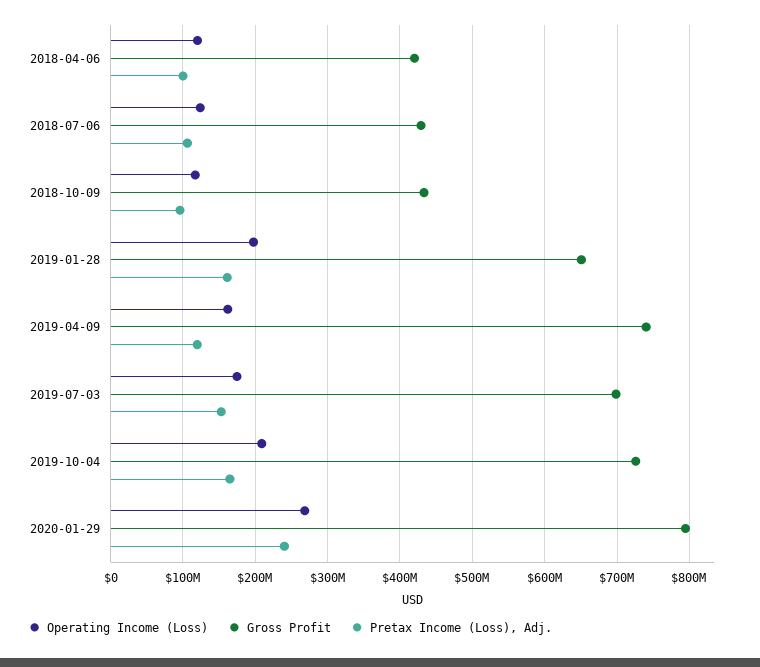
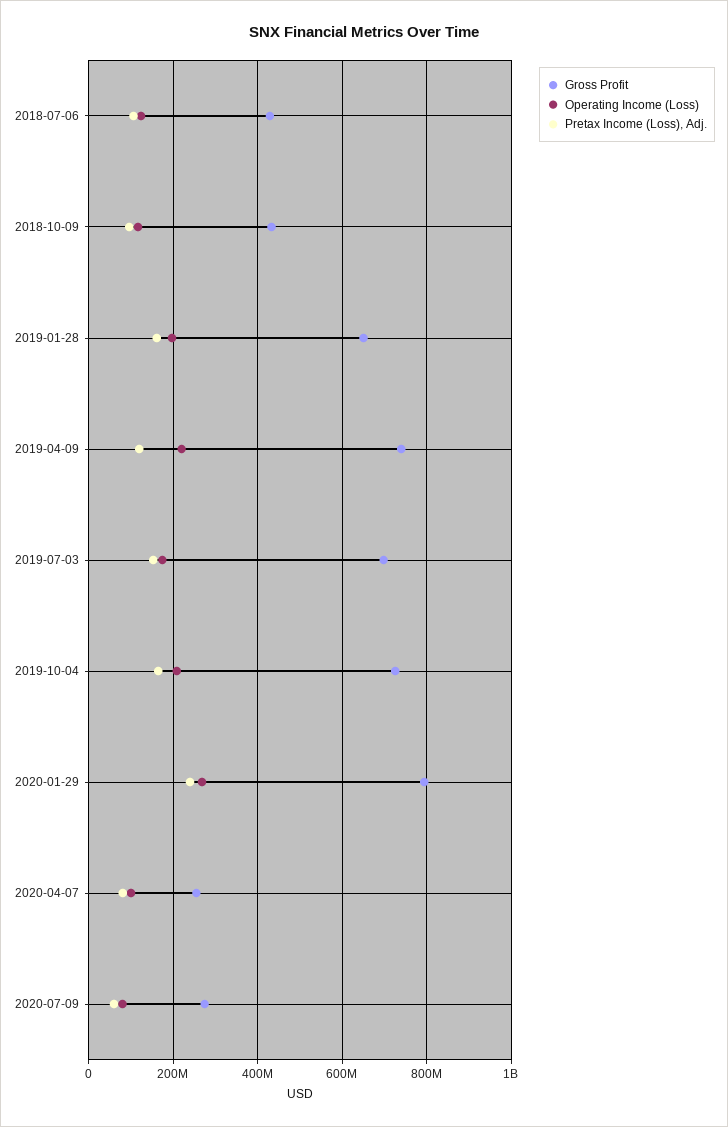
Operating Income (Loss), 2018-04-06: 120000000 -> none
Gross Profit, 2018-04-06: 420000000 -> none
Pretax Income (Loss), Adj., 2018-04-06: 100000000 -> none
Operating Income (Loss), 2019-04-09: 160000000 -> 220000000
Gross Profit, 2020-04-07: none -> 260000000
Operating Income (Loss), 2020-04-07: none -> 100000000
Pretax Income (Loss), Adj., 2020-04-07: none -> 80000000
Gross Profit, 2020-07-09: none -> 280000000
Operating Income (Loss), 2020-07-09: none -> 80000000
Pretax Income (Loss), Adj., 2020-07-09: none -> 60000000

